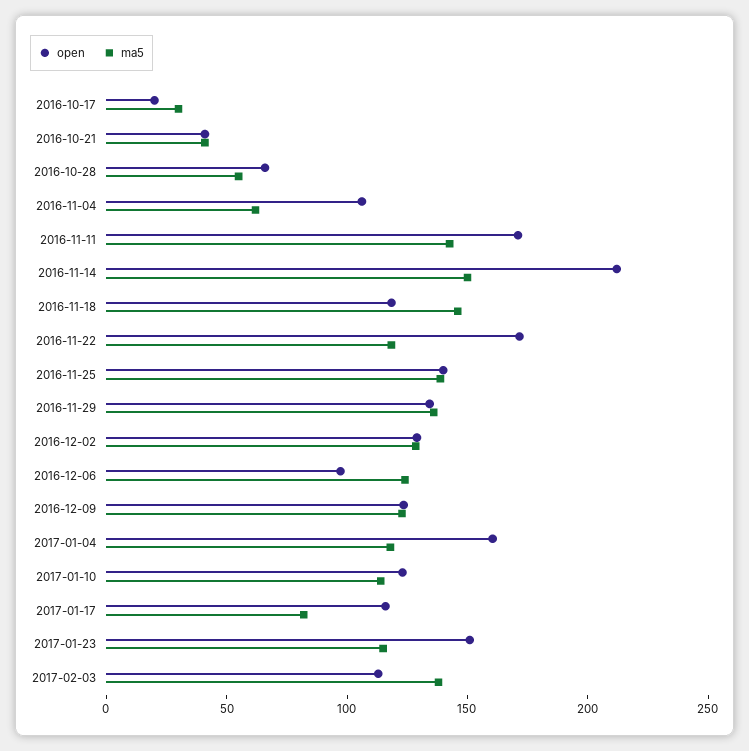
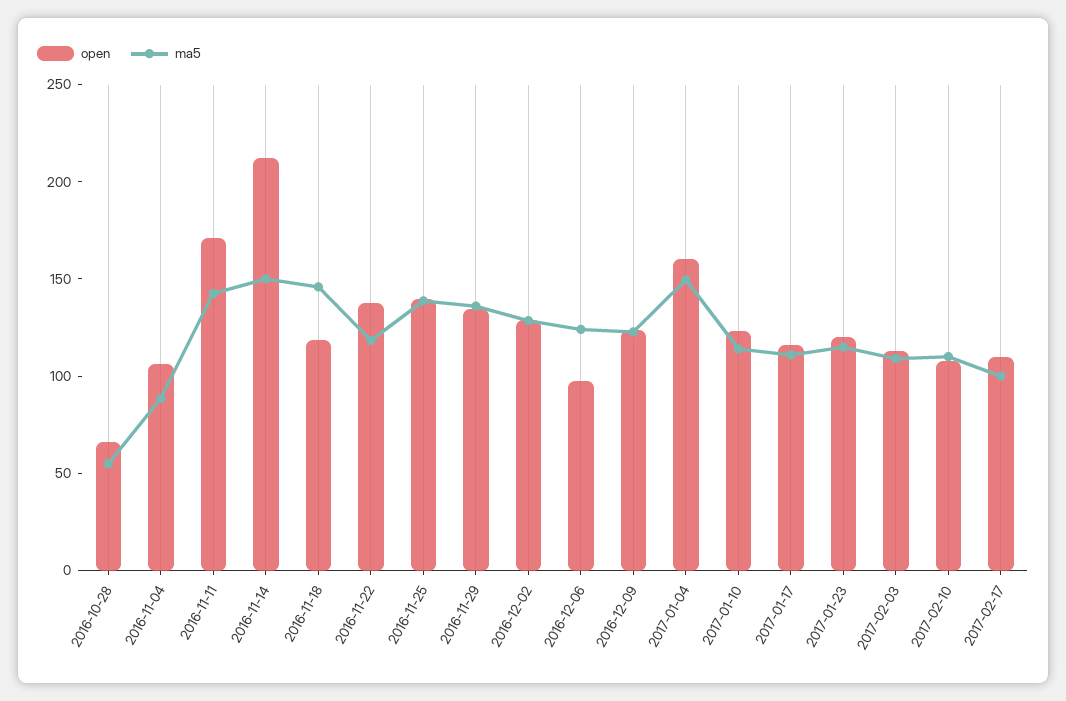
open, 2016-10-17: 20 -> none
ma5, 2016-10-17: 30 -> none
open, 2016-10-21: 40 -> none
ma5, 2016-10-21: 40 -> none
ma5, 2016-11-04: 60 -> 90
open, 2016-11-22: 170 -> 140
ma5, 2017-01-04: 120 -> 150
ma5, 2017-01-17: 80 -> 110
open, 2017-01-23: 150 -> 120
ma5, 2017-02-03: 140 -> 110
open, 2017-02-10: none -> 110
ma5, 2017-02-10: none -> 110
open, 2017-02-17: none -> 110
ma5, 2017-02-17: none -> 100

